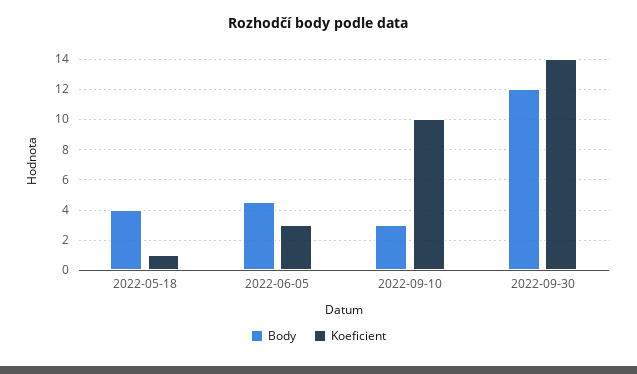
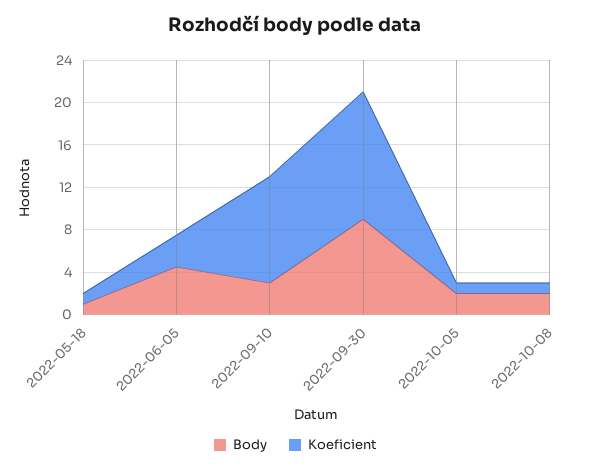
Body, 2022-05-18: 4 -> 1
Body, 2022-09-30: 12 -> 9
Koeficient, 2022-09-30: 14 -> 12
Body, 2022-10-05: none -> 2
Koeficient, 2022-10-05: none -> 1
Body, 2022-10-08: none -> 2
Koeficient, 2022-10-08: none -> 1

